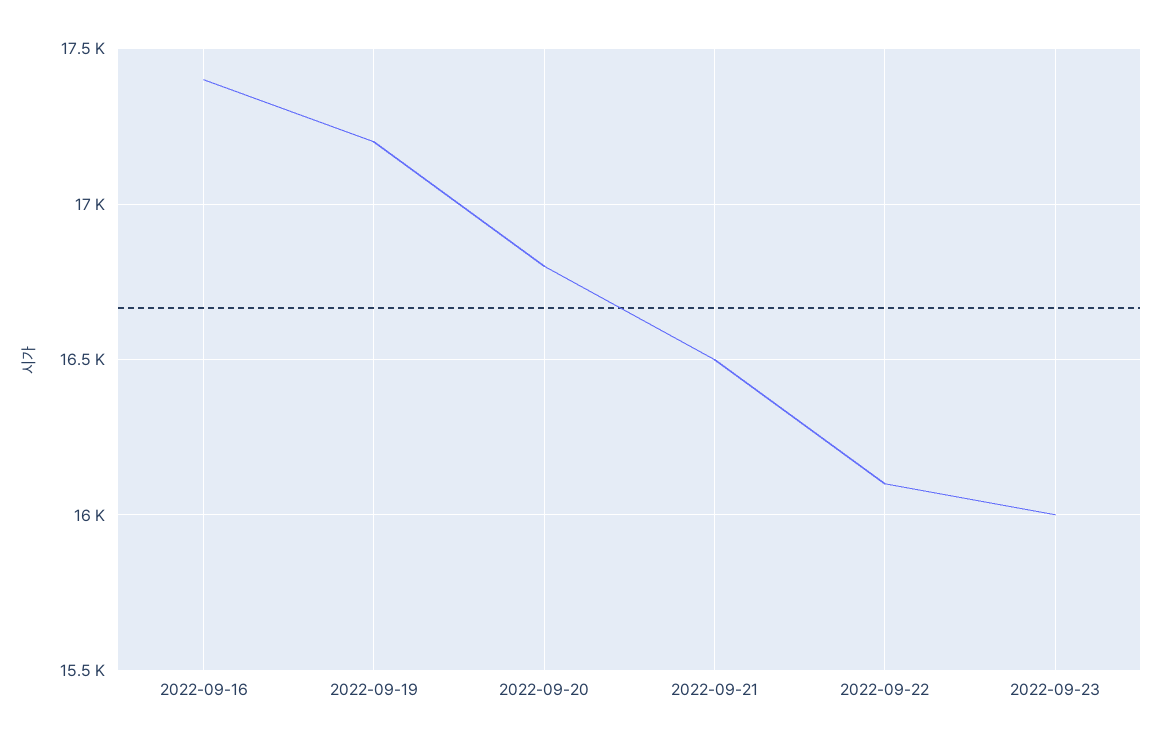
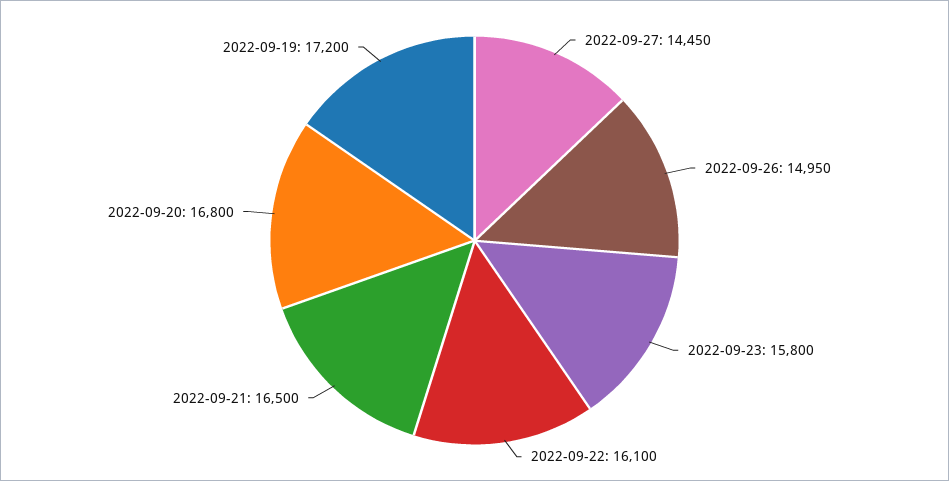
2022-09-16: 17400 -> none
2022-09-23: 16000 -> 15800
2022-09-27: none -> 14450
2022-09-26: none -> 14950

